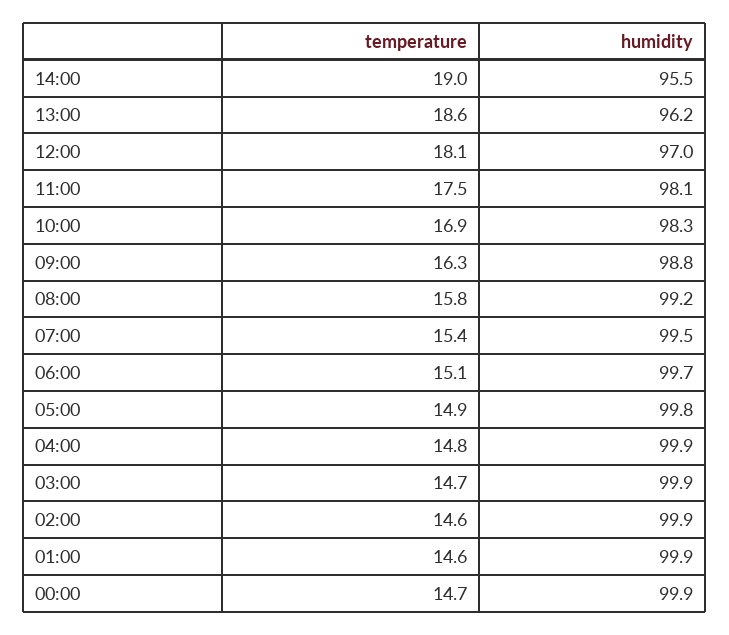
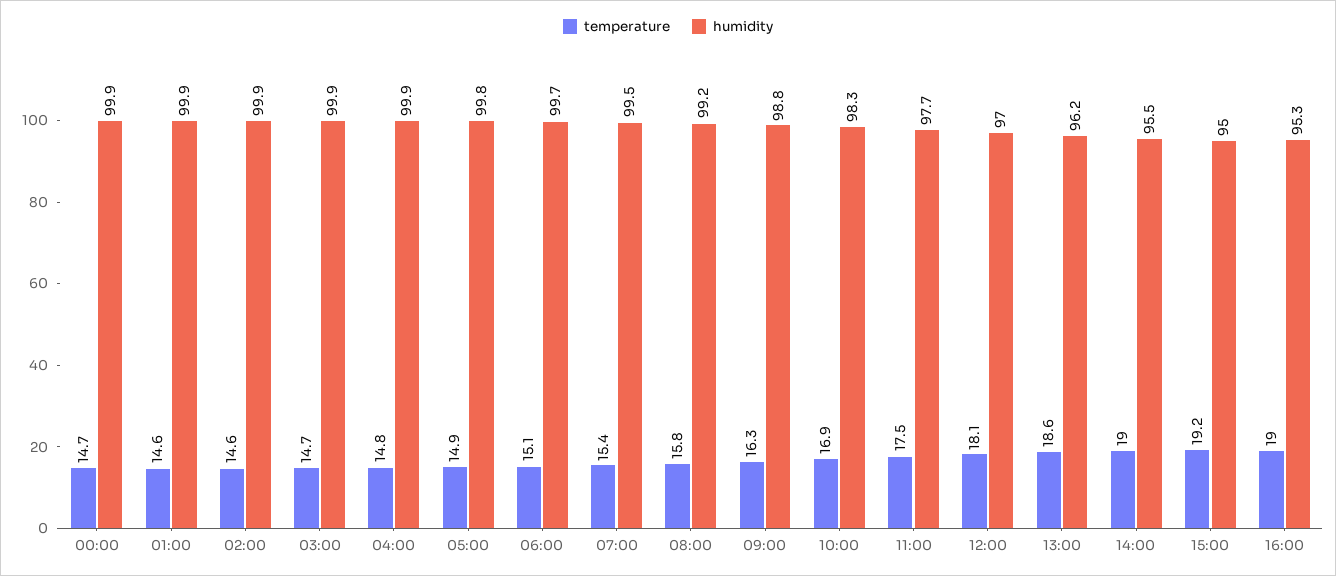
humidity, 11:00: 98.1 -> 97.7
temperature, 15:00: none -> 19.2
humidity, 15:00: none -> 95
temperature, 16:00: none -> 19
humidity, 16:00: none -> 95.3

